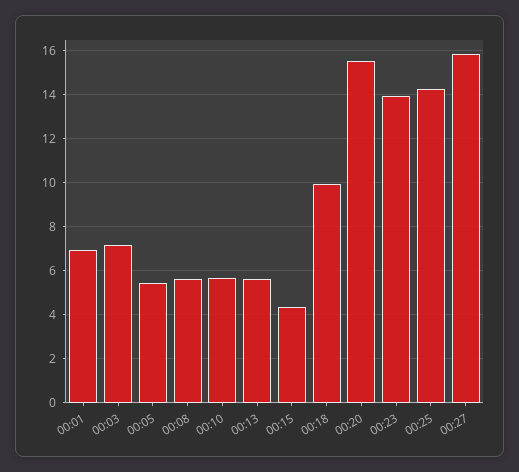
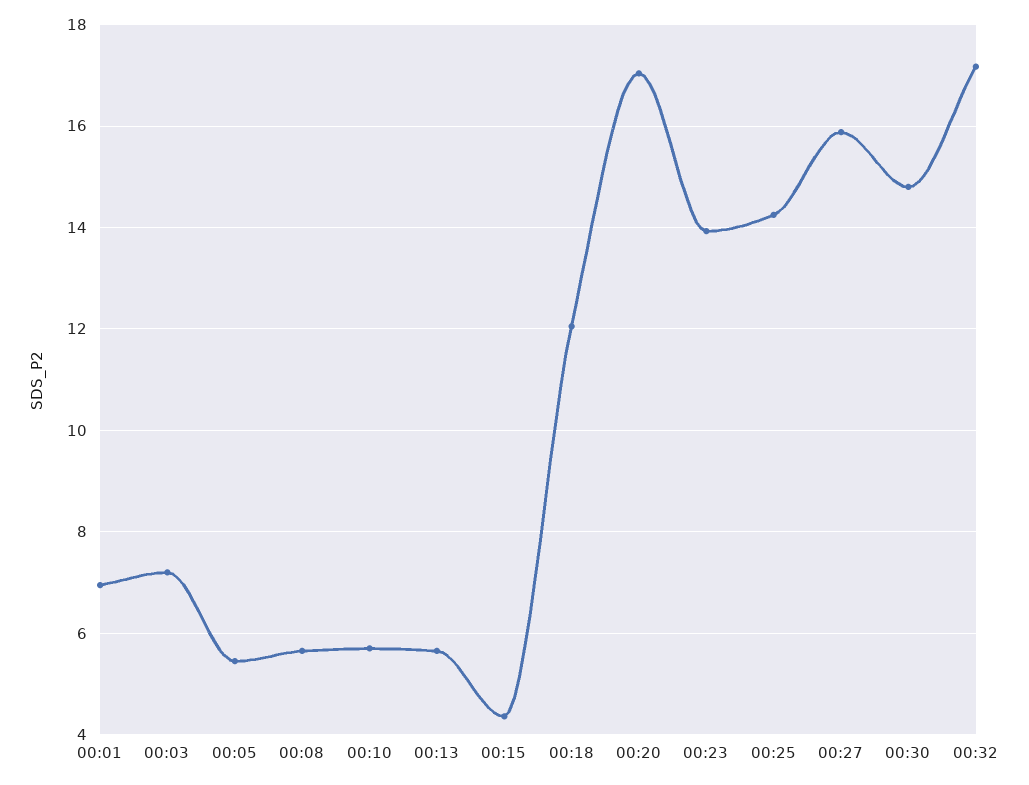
00:18: 10 -> 12
00:20: 15.5 -> 17
00:30: none -> 14.8
00:32: none -> 17.2

